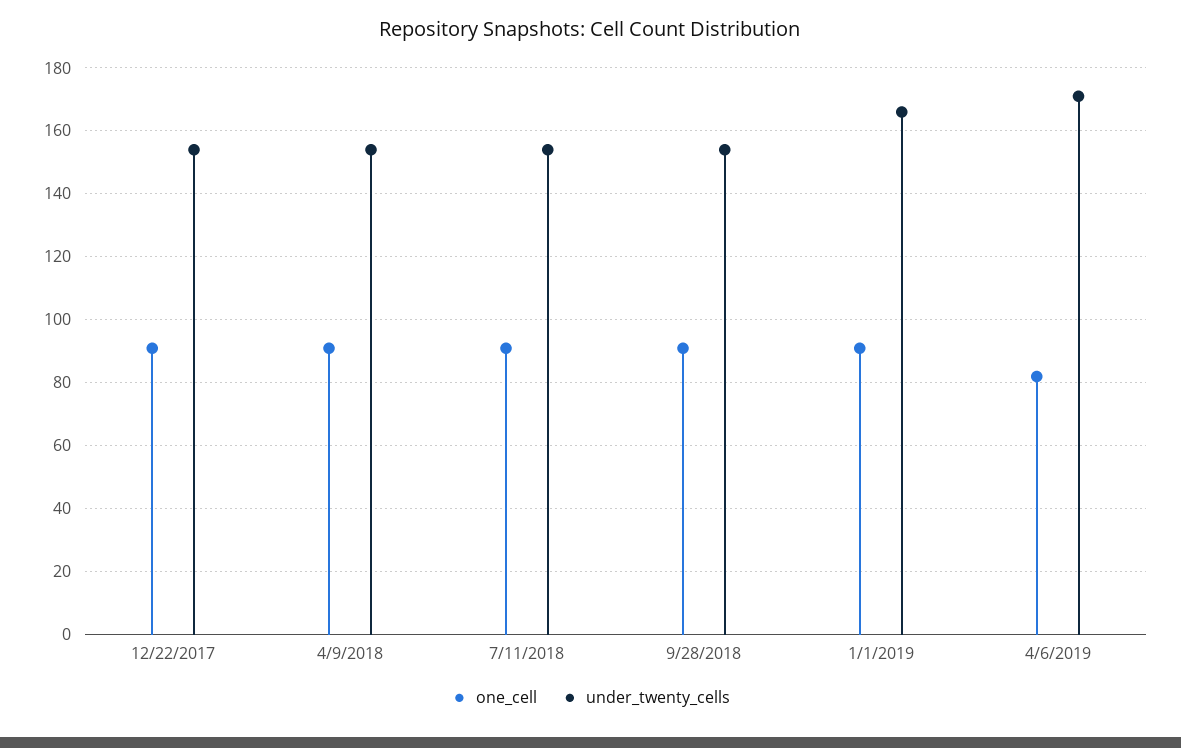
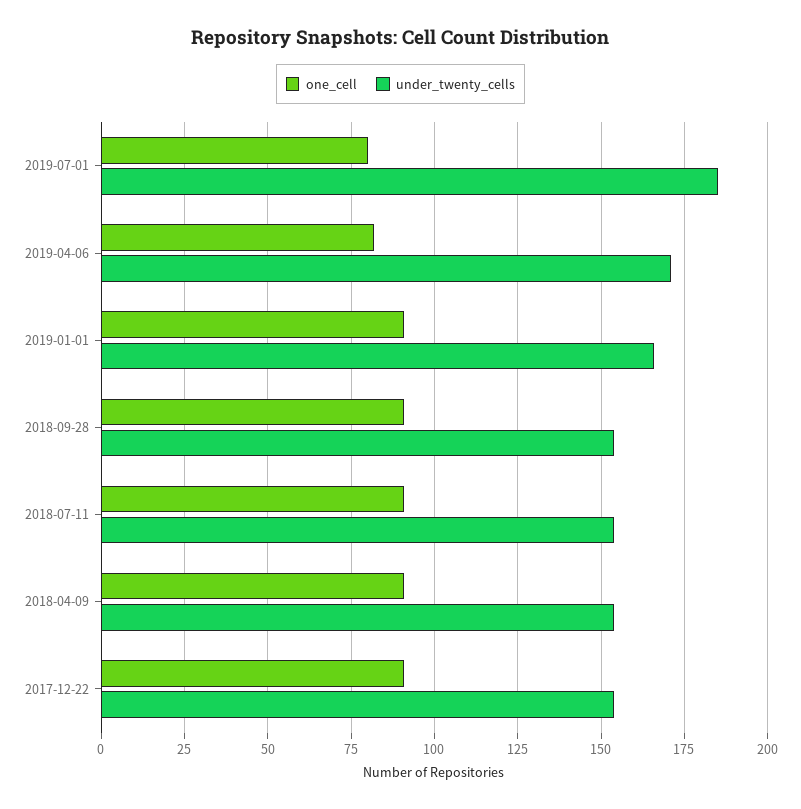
one_cell, 2019-07-01: none -> 80
under_twenty_cells, 2019-07-01: none -> 185

